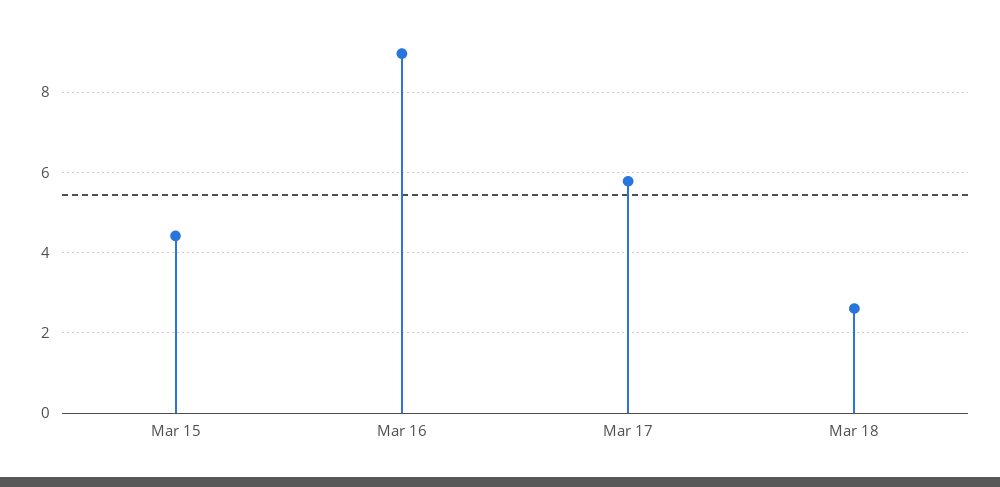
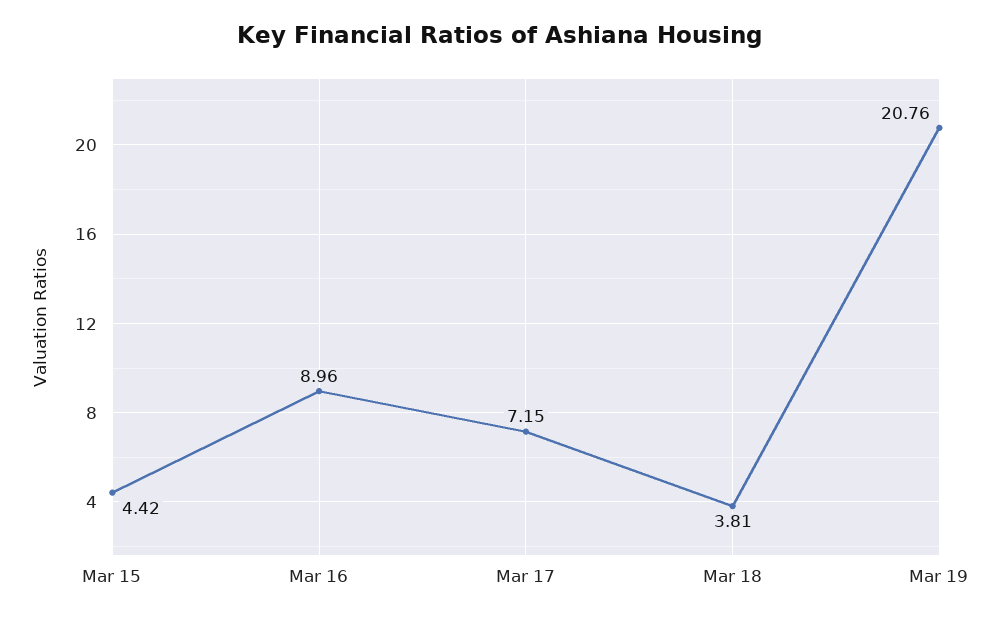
Mar 17: 5.8 -> 7.15
Mar 18: 2.6 -> 3.81
Mar 19: none -> 20.76

